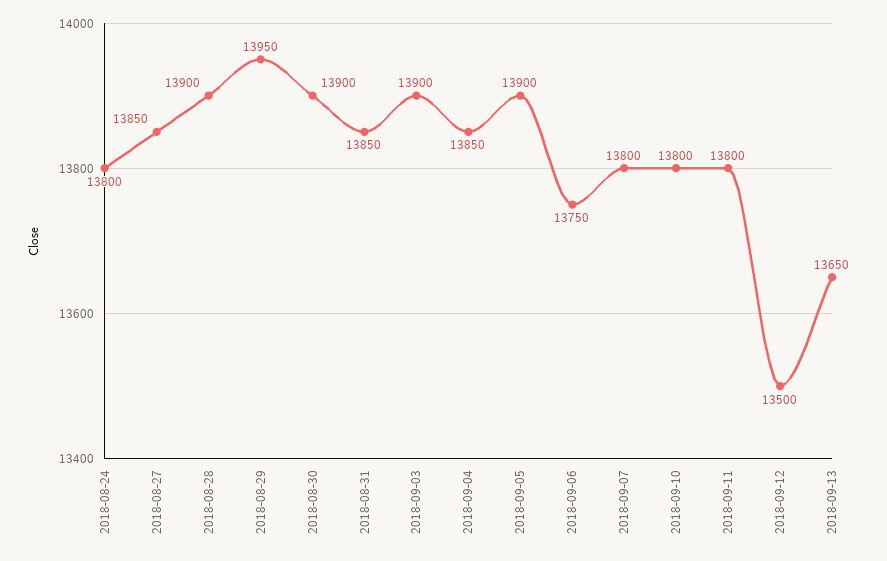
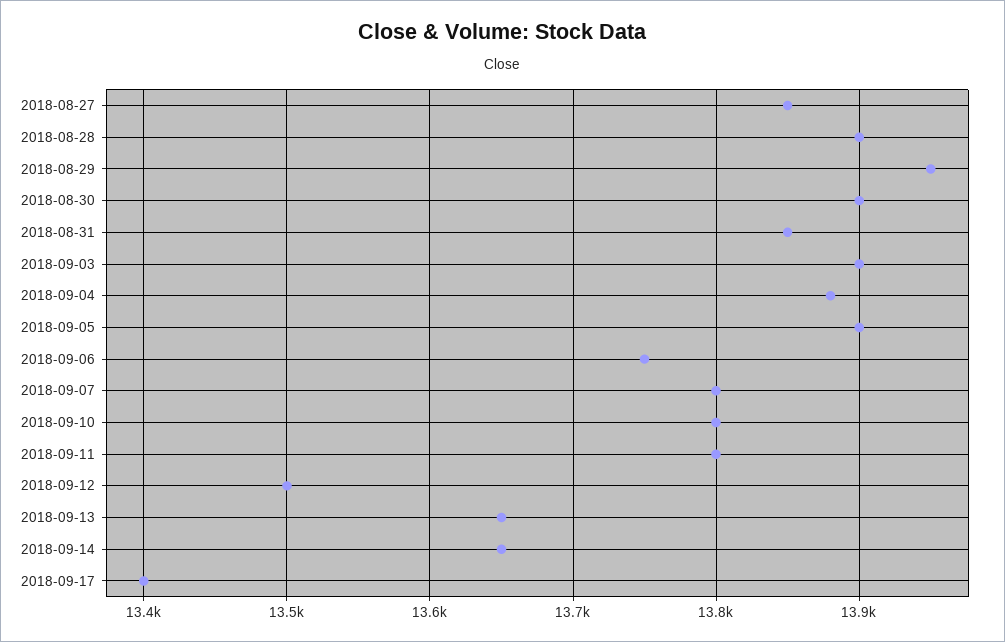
2018-08-24: 13800 -> none
2018-09-04: 13850 -> 13880
2018-09-14: none -> 13650
2018-09-17: none -> 13400

